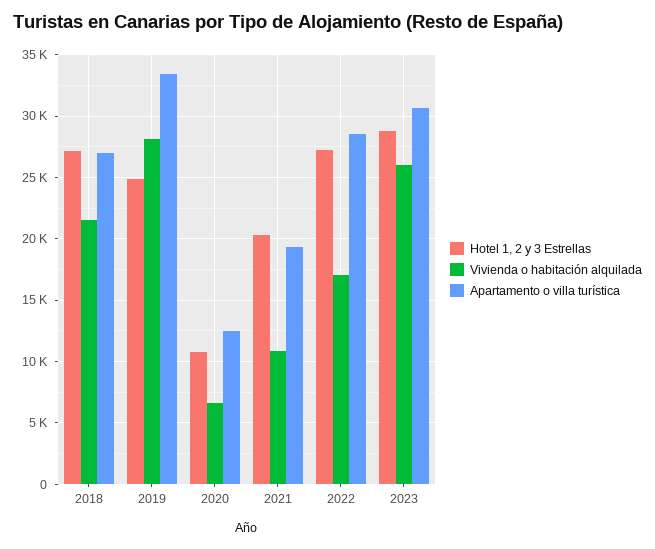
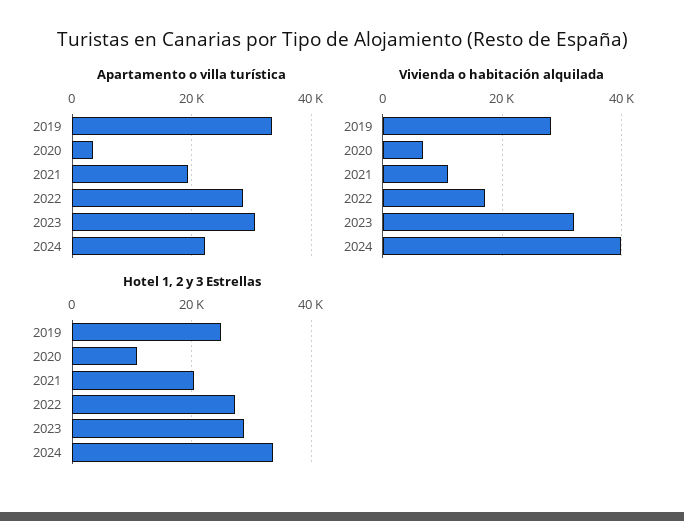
Hotel 1, 2 y 3 Estrellas, 2018: 27000 -> none
Vivienda o habitación alquilada, 2018: 21500 -> none
Apartamento o villa turística, 2018: 27000 -> none
Apartamento o villa turística, 2020: 12500 -> 4000
Vivienda o habitación alquilada, 2023: 26000 -> 32000
Apartamento o villa turística, 2024: none -> 22000
Vivienda o habitación alquilada, 2024: none -> 40000
Hotel 1, 2 y 3 Estrellas, 2024: none -> 34000

